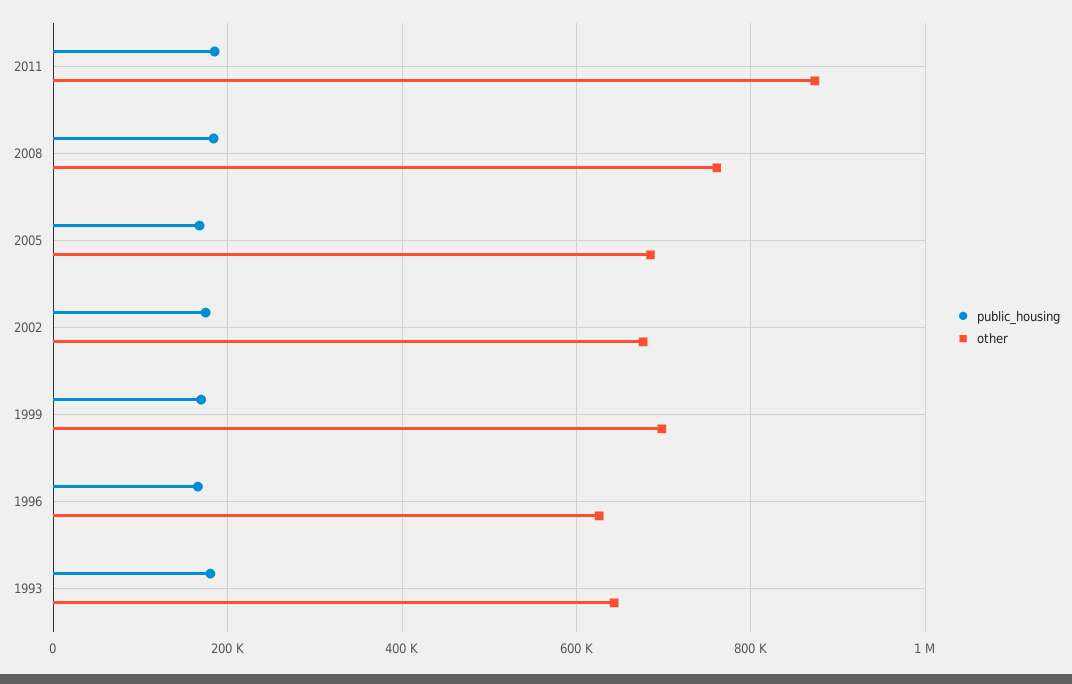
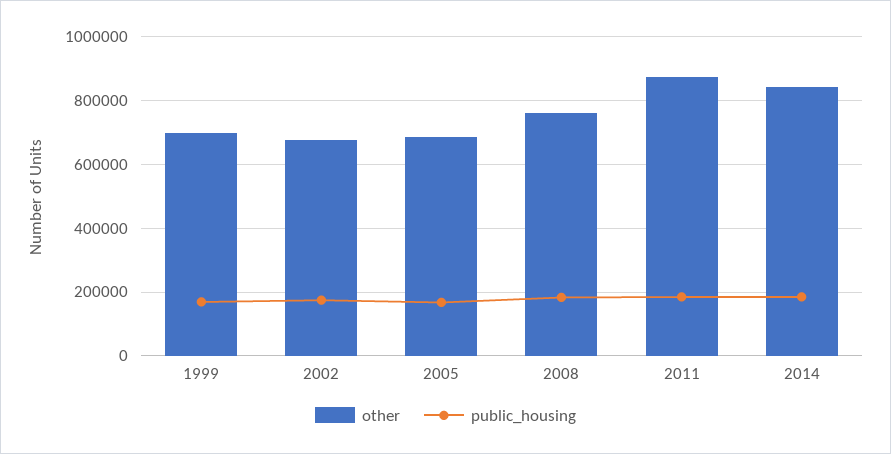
public_housing, 1996: 160000 -> none
other, 1996: 620000 -> none
public_housing, 1993: 180000 -> none
other, 1993: 640000 -> none
other, 2014: none -> 840000
public_housing, 2014: none -> 180000

